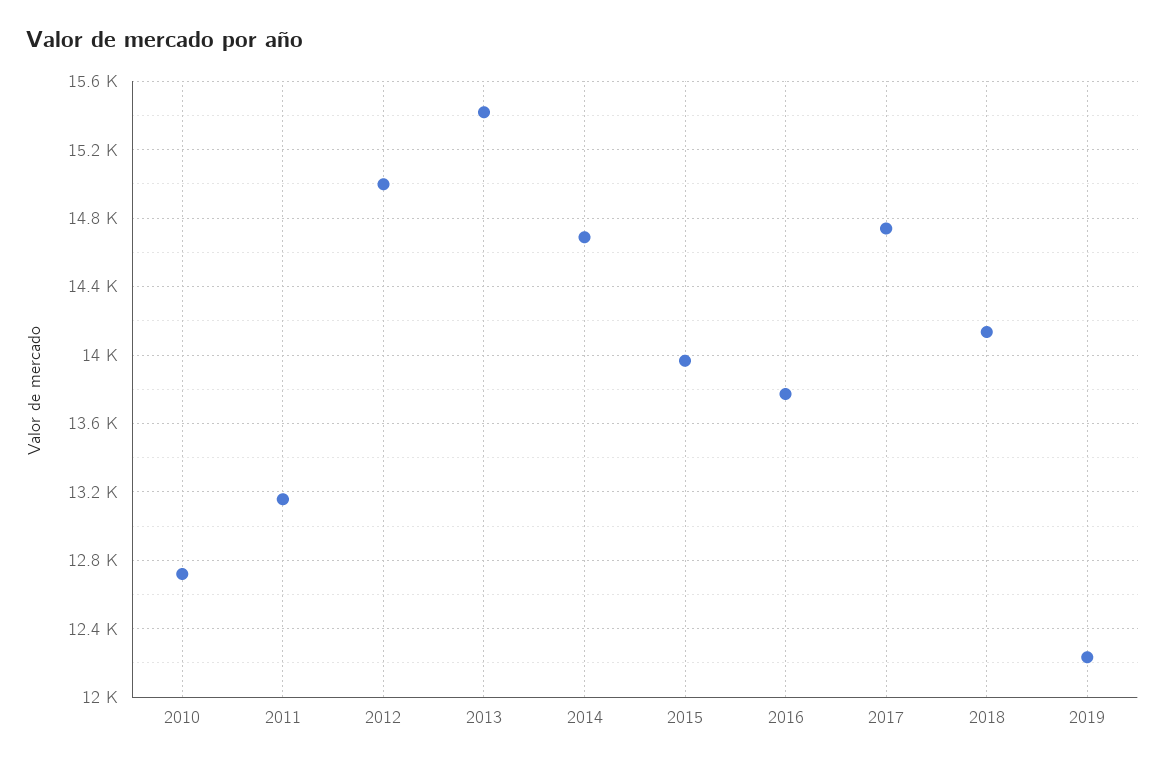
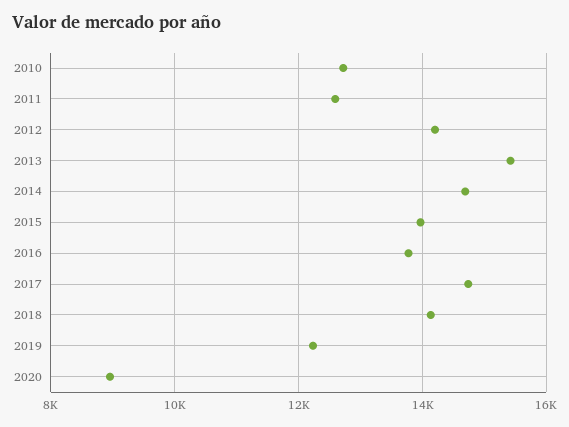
2011: 13150 -> 12600
2012: 15000 -> 14200
2020: none -> 9000

